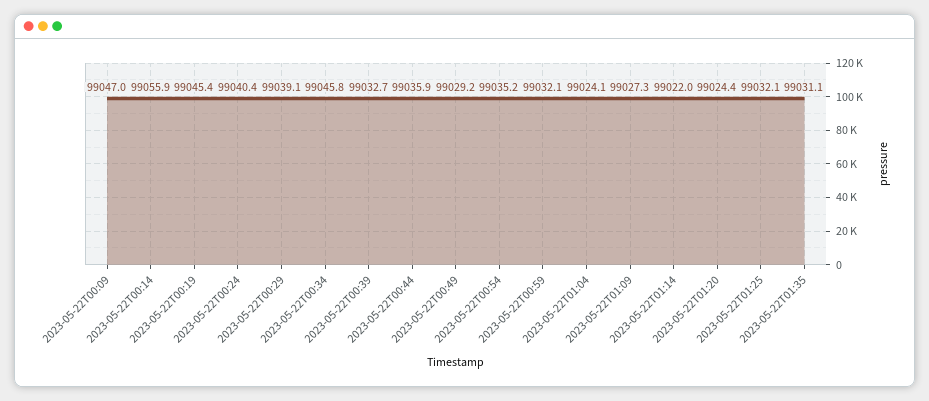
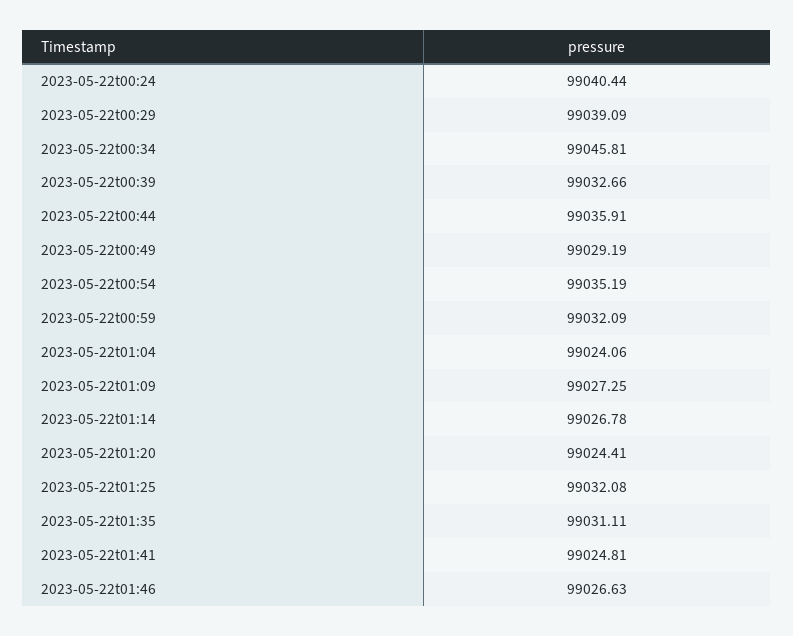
2023-05-22T00:09: 99047 -> none
2023-05-22T00:14: 99055.9 -> none
2023-05-22T00:19: 99045.4 -> none
2023-05-22T01:14: 99022 -> 99026.78
2023-05-22t01:41: none -> 99024.81
2023-05-22t01:46: none -> 99026.63

